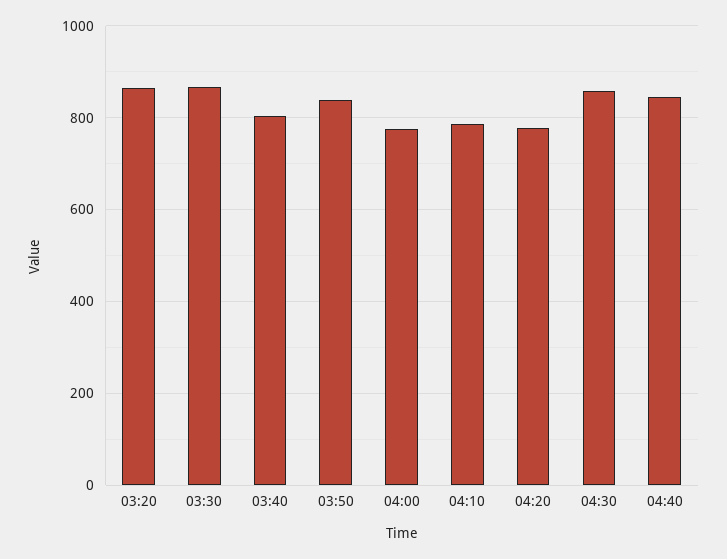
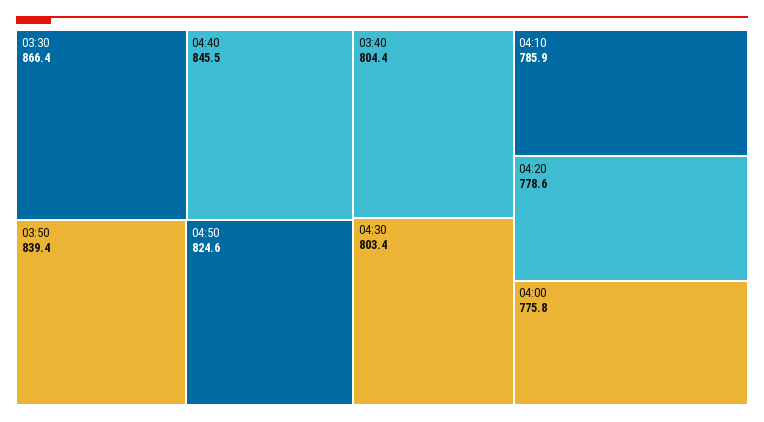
03:20: 860 -> none
04:30: 860 -> 803.4
04:50: none -> 824.6

